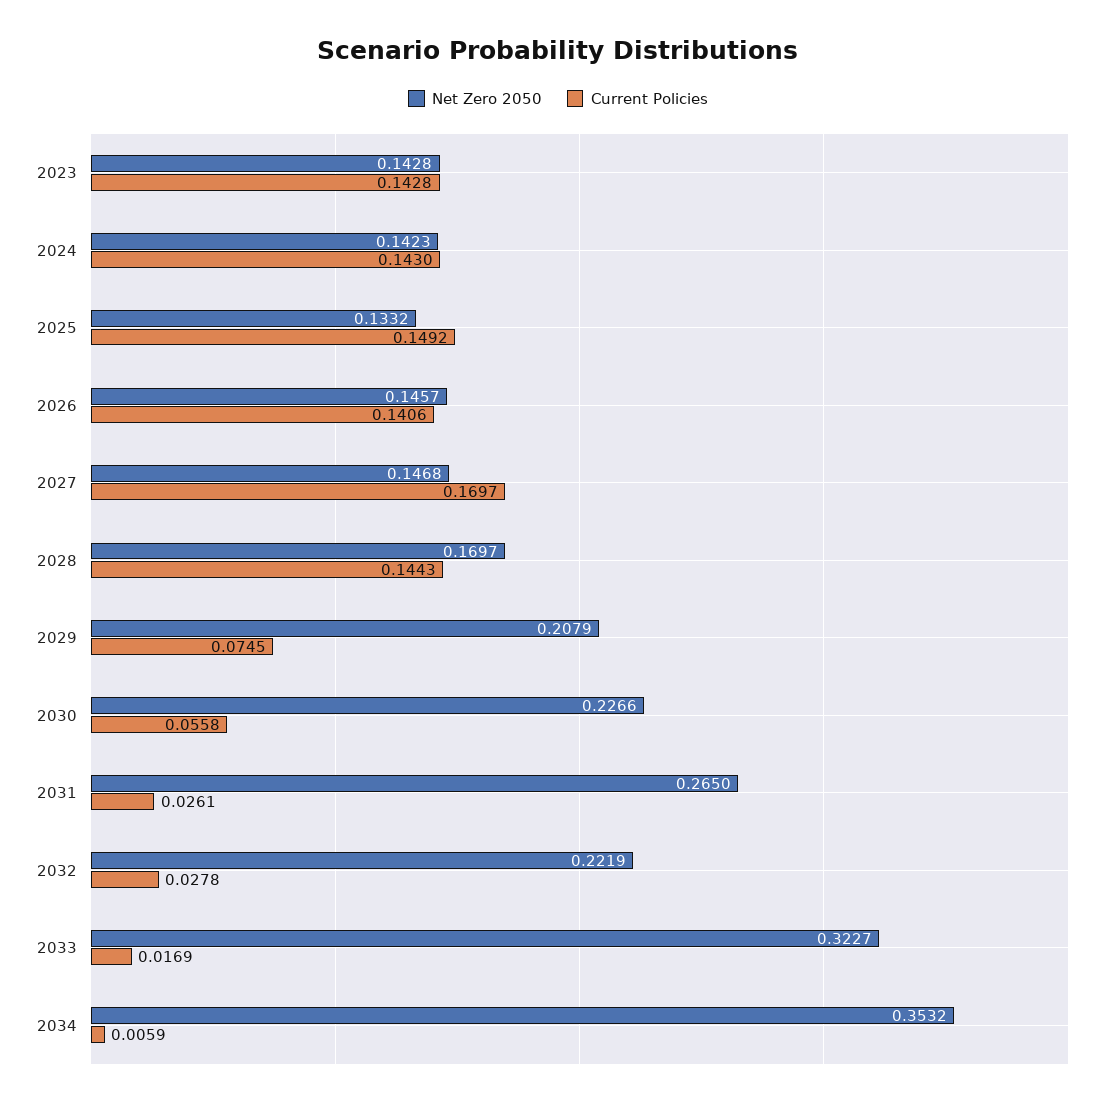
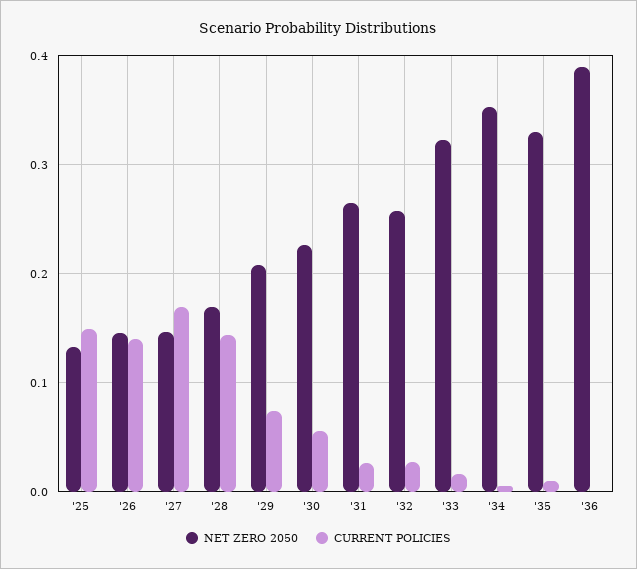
Net Zero 2050, 2023: 0.1428 -> none
Current Policies, 2023: 0.1428 -> none
Net Zero 2050, 2024: 0.1423 -> none
Current Policies, 2024: 0.143 -> none
Net Zero 2050, 2032: 0.2219 -> 0.26
Net Zero 2050, '35: none -> 0.33
Current Policies, '35: none -> 0.01
Net Zero 2050, '36: none -> 0.39
Current Policies, '36: none -> 0

